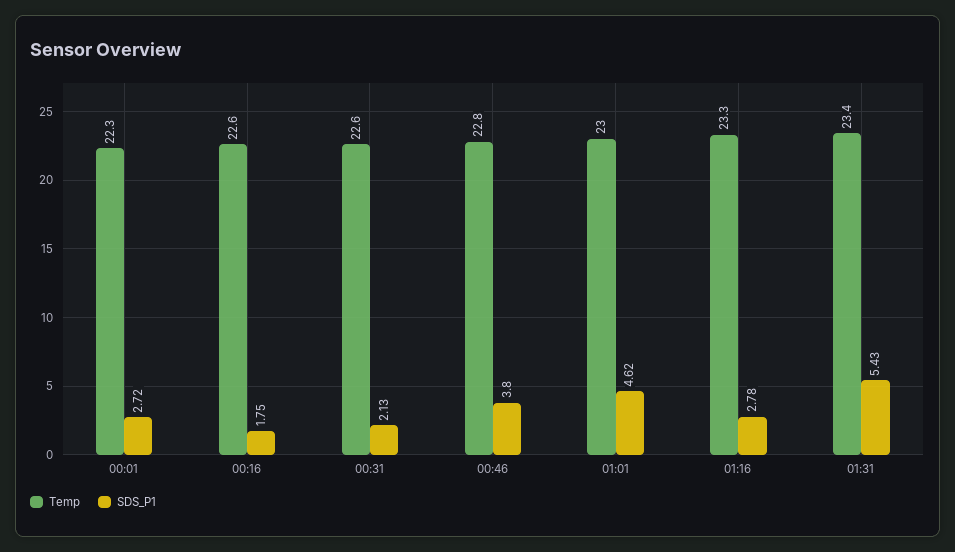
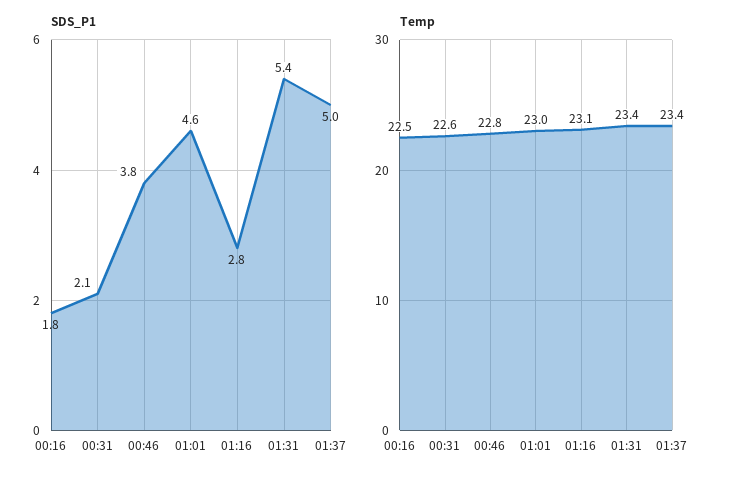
Temp, 00:01: 22.3 -> none
SDS_P1, 00:01: 2.72 -> none
Temp, 00:16: 22.6 -> 22.5
Temp, 01:16: 23.3 -> 23.1
SDS_P1, 01:37: none -> 5
Temp, 01:37: none -> 23.4

